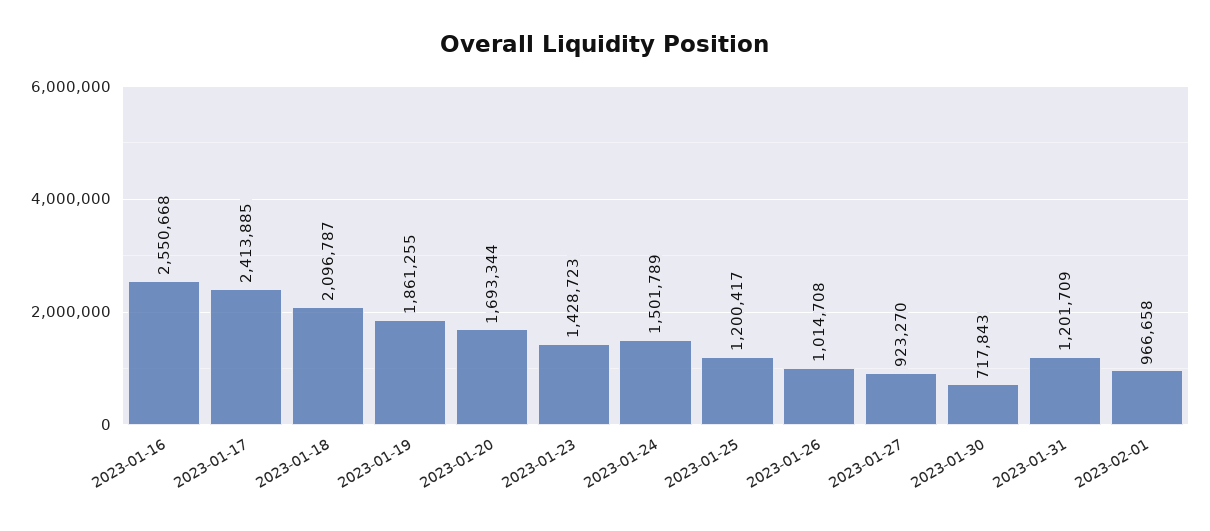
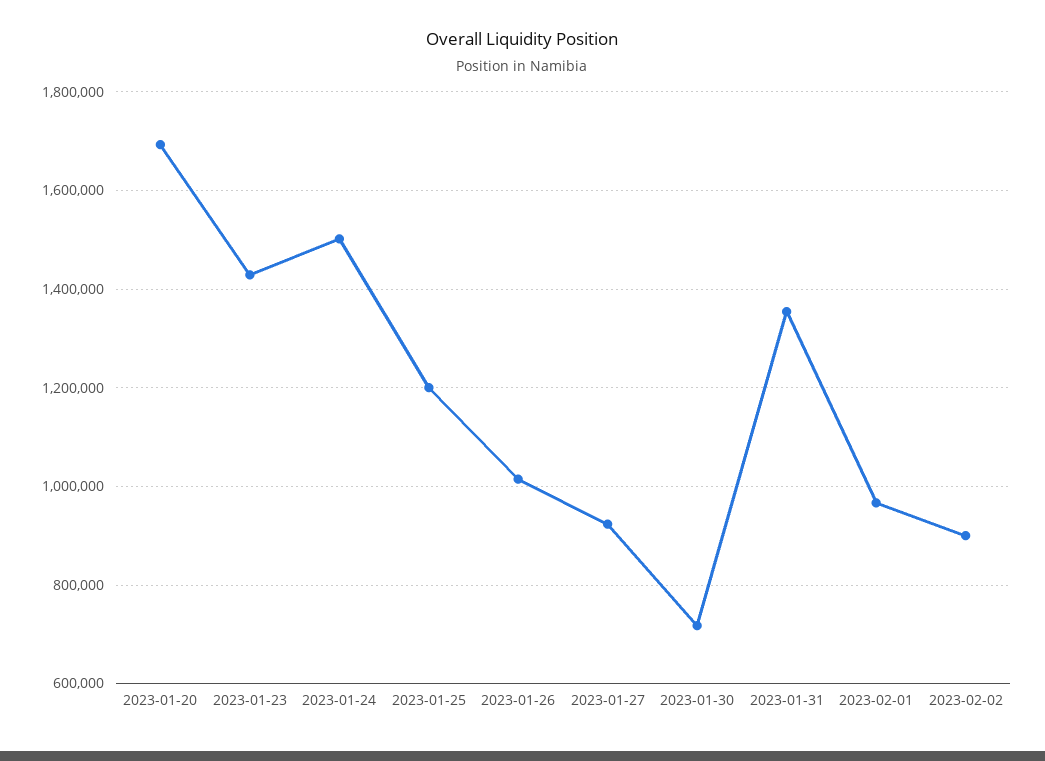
2023-01-16: 2550668 -> none
2023-01-17: 2413885 -> none
2023-01-18: 2096787 -> none
2023-01-19: 1861255 -> none
2023-01-31: 1201709 -> 1360000
2023-02-02: none -> 900000

